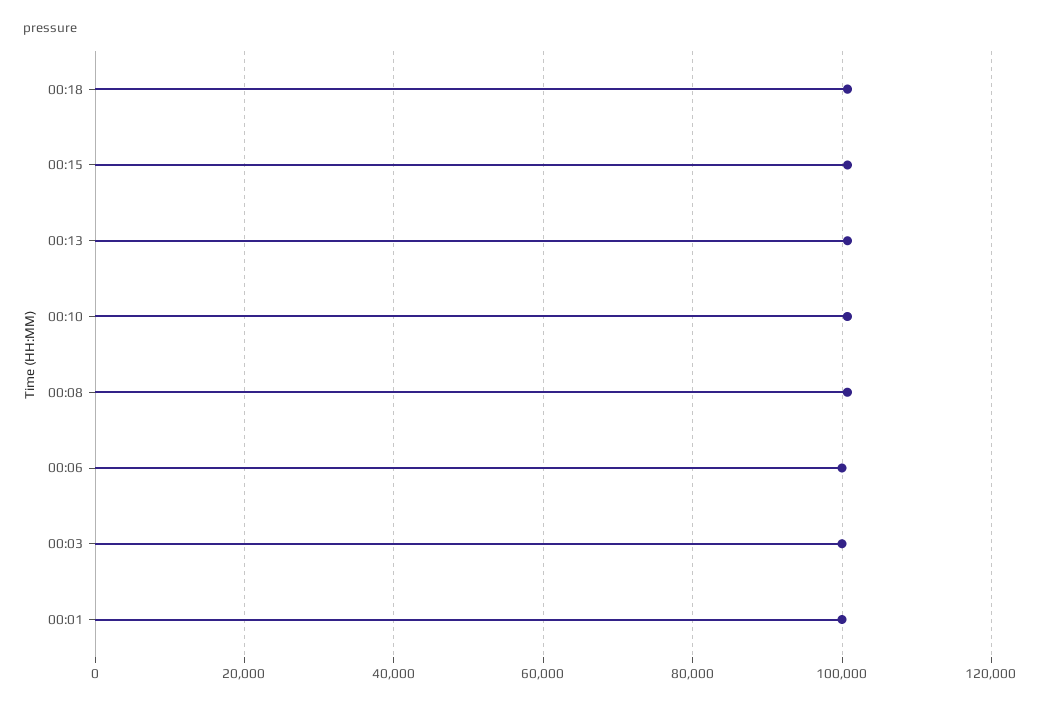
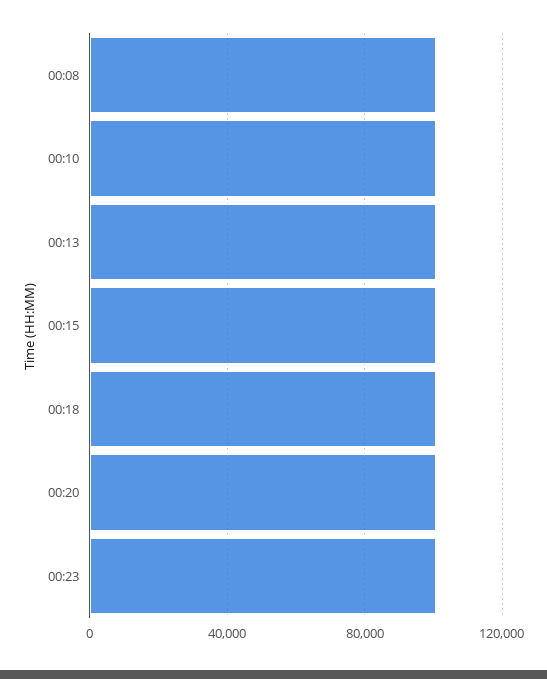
00:06: 100000 -> none
00:03: 100000 -> none
00:01: 100000 -> none
00:20: none -> 100000
00:23: none -> 100000

